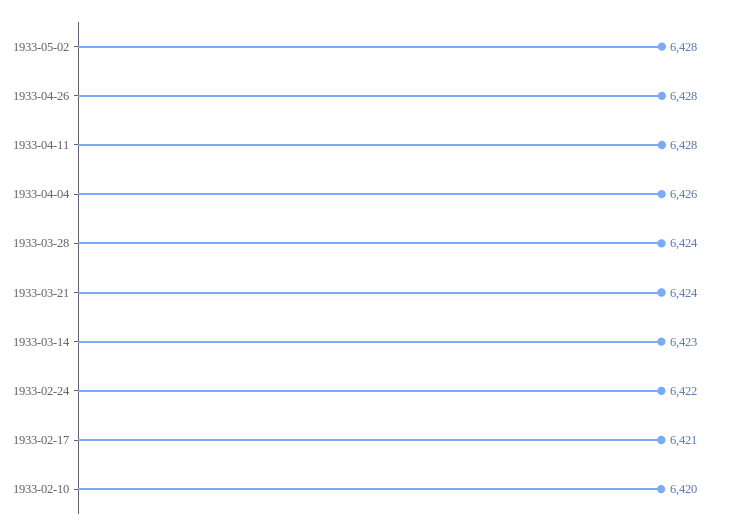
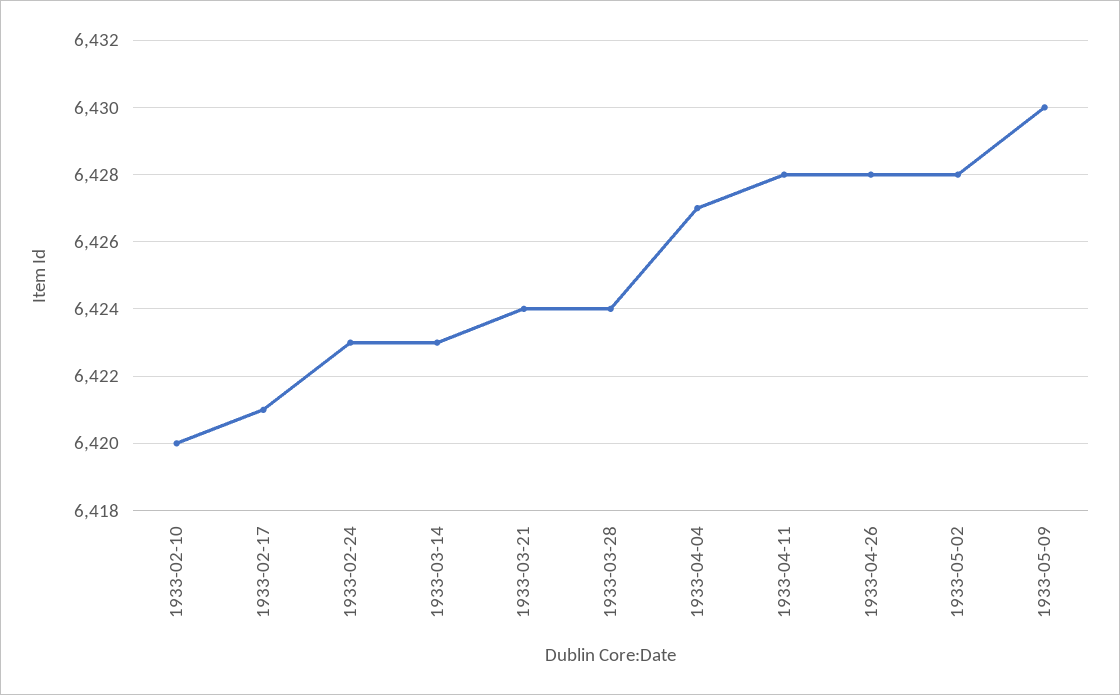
1933-04-04: 6426 -> 6427
1933-02-24: 6422 -> 6423
1933-05-09: none -> 6430

